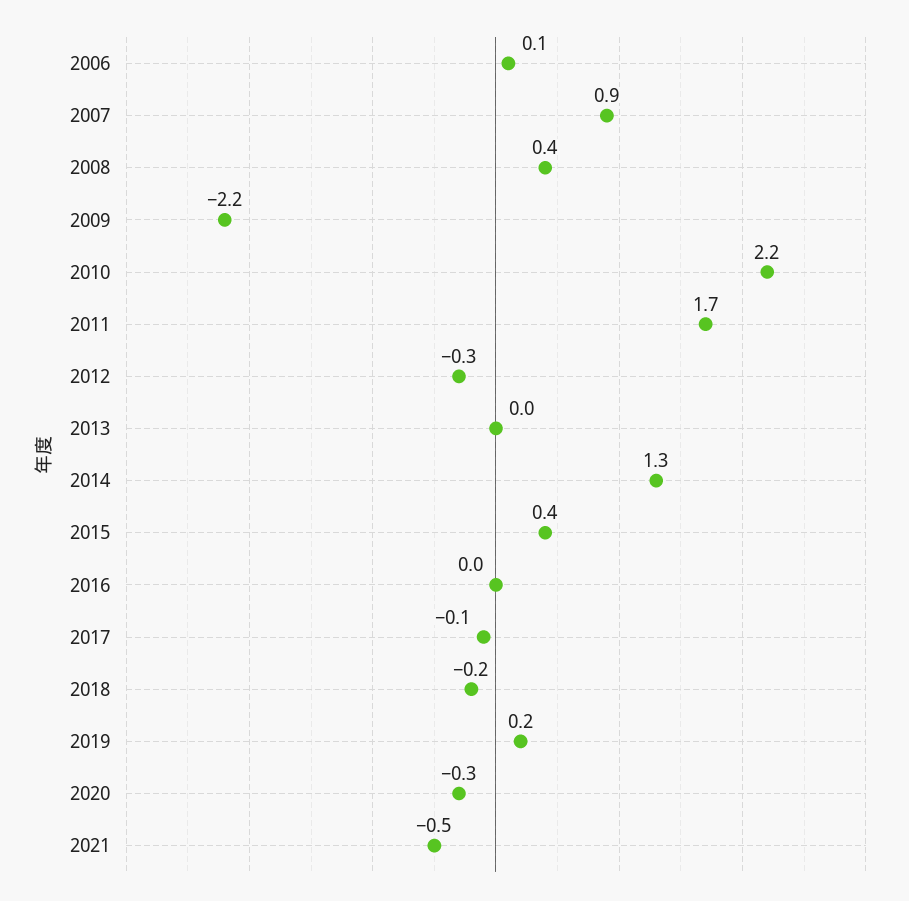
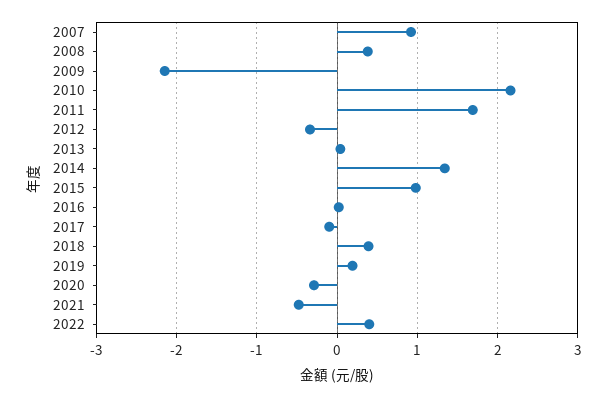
2006: 0.1 -> none
2015: 0.4 -> 1
2018: -0.2 -> 0.4
2022: none -> 0.4

